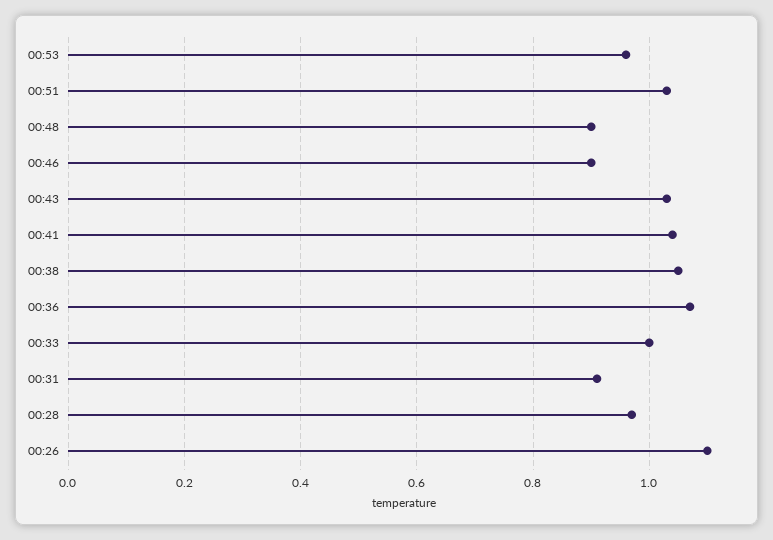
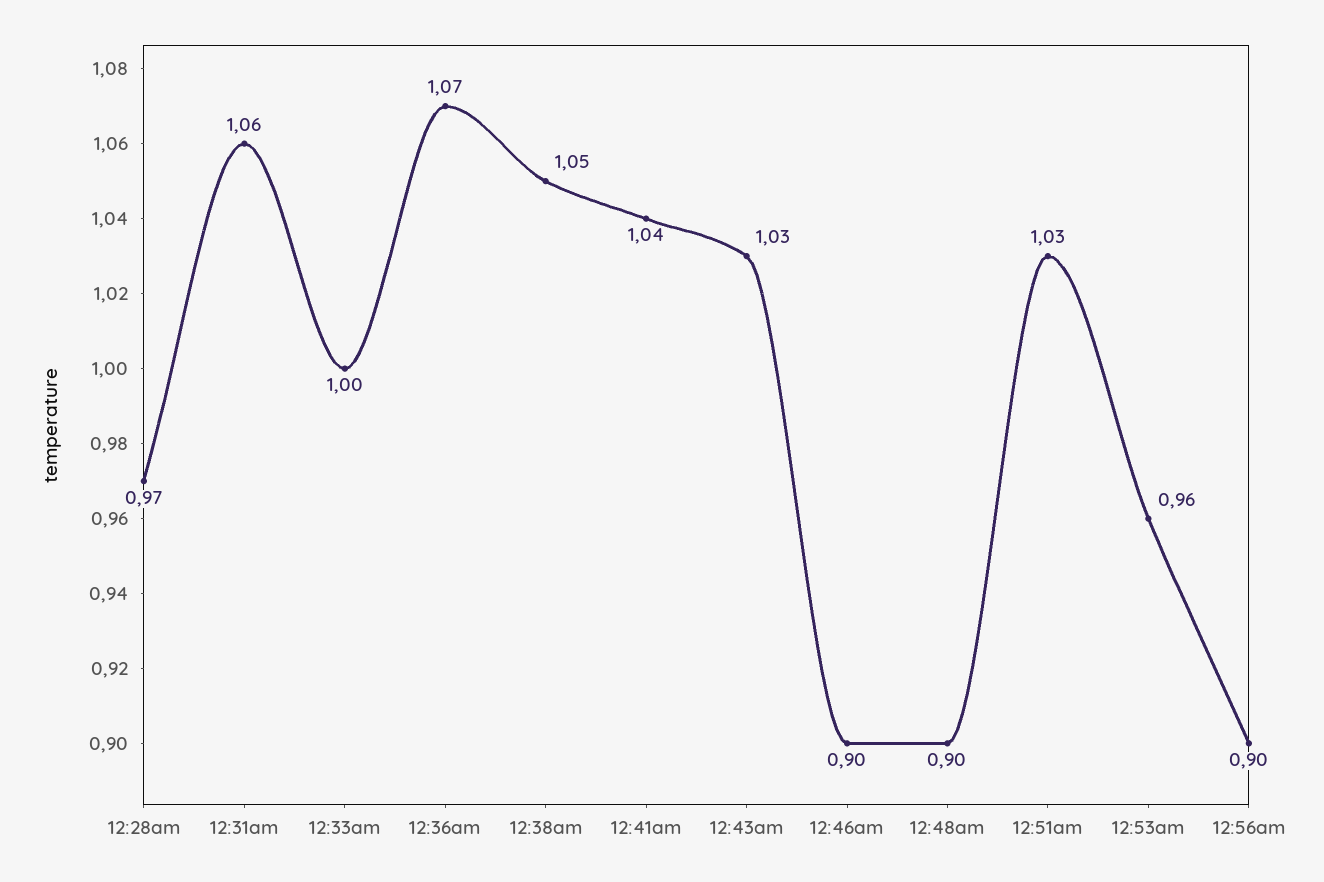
00:31: 0.9 -> 1.06
00:26: 1.1 -> none
12:56am: none -> 0.9

